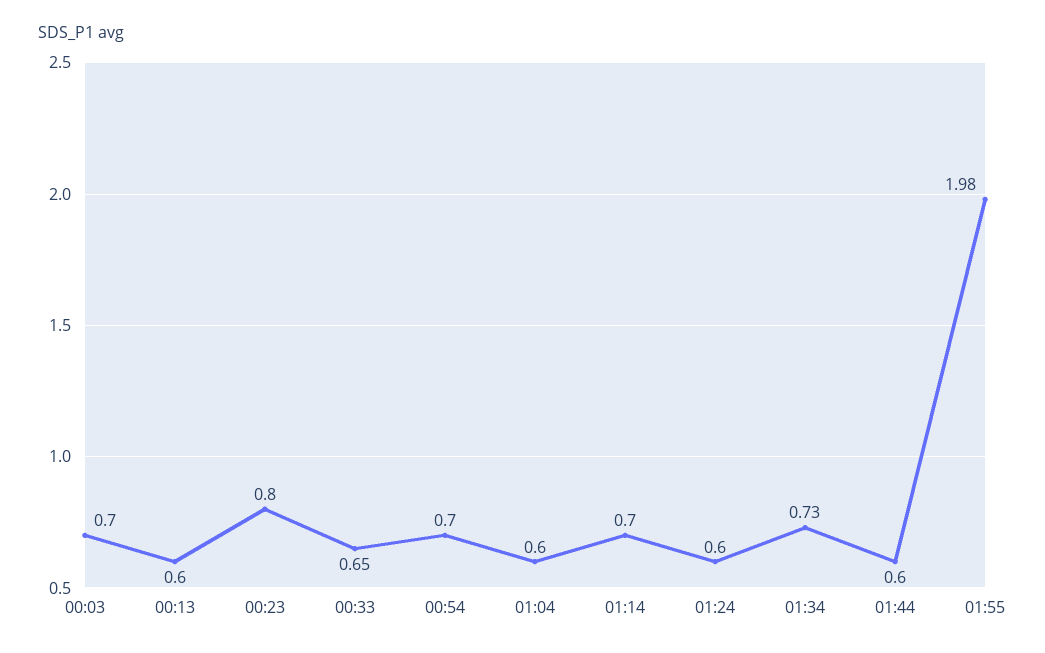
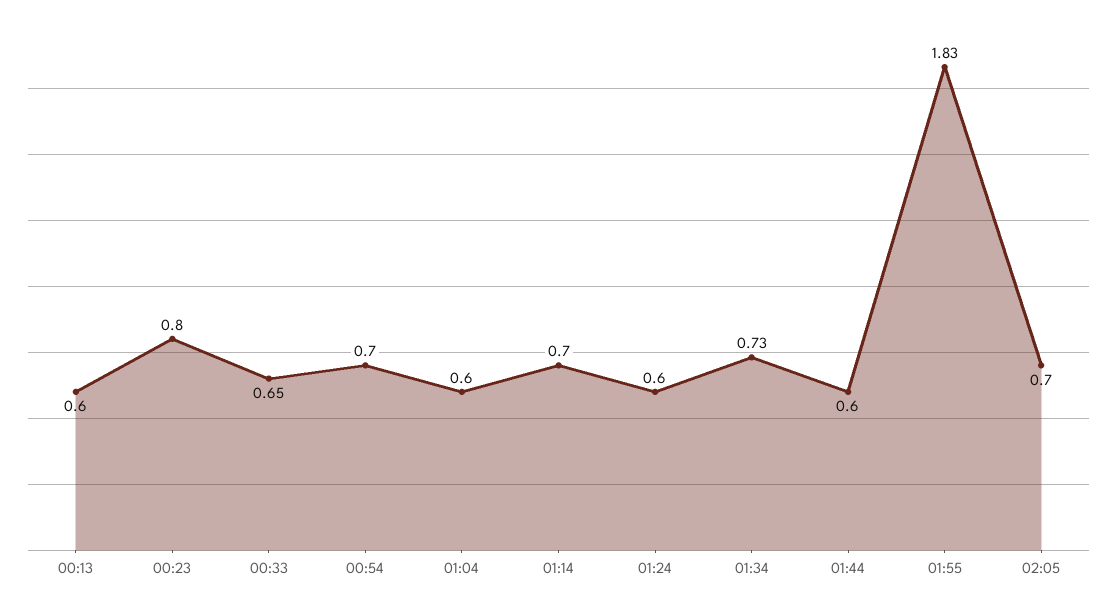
00:03: 0.7 -> none
01:55: 1.98 -> 1.83
02:05: none -> 0.7

